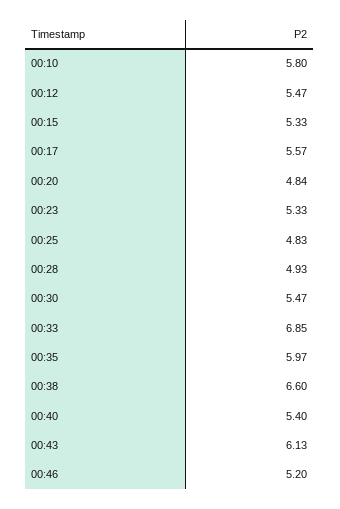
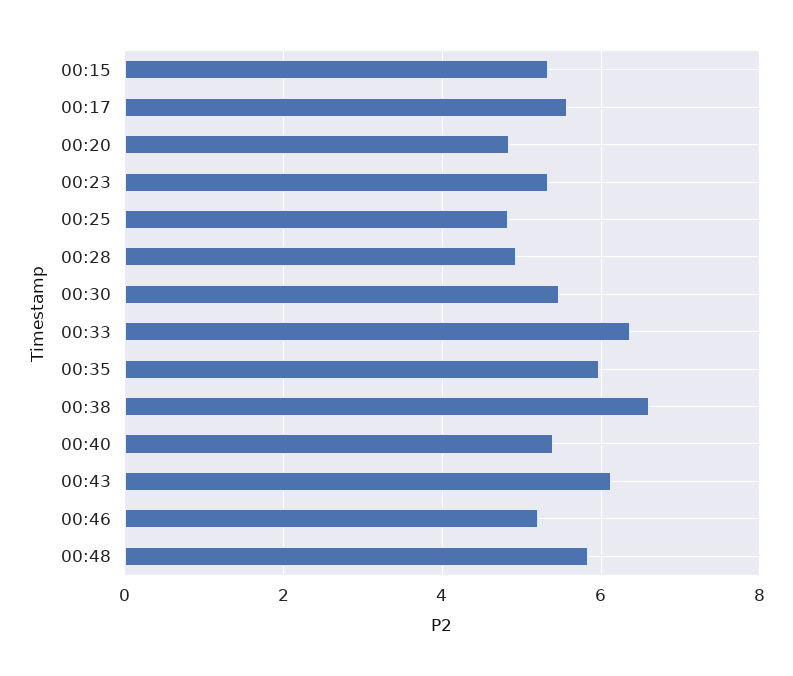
00:10: 5.8 -> none
00:12: 5.47 -> none
00:33: 6.85 -> 6.4
00:48: none -> 5.8

